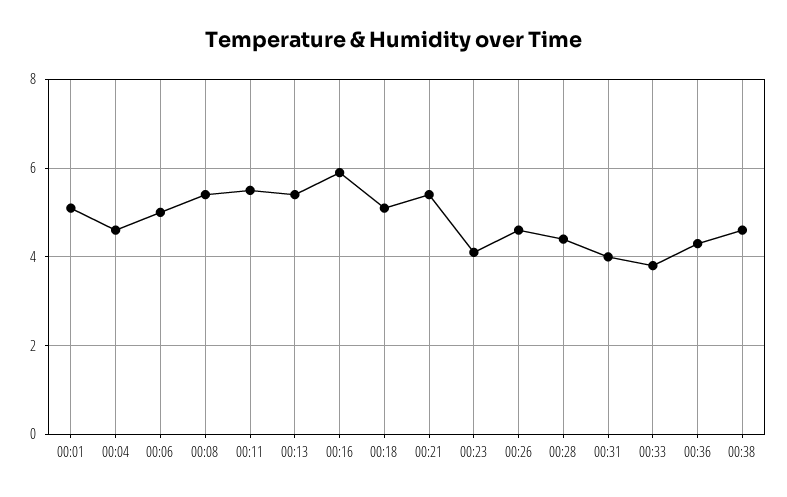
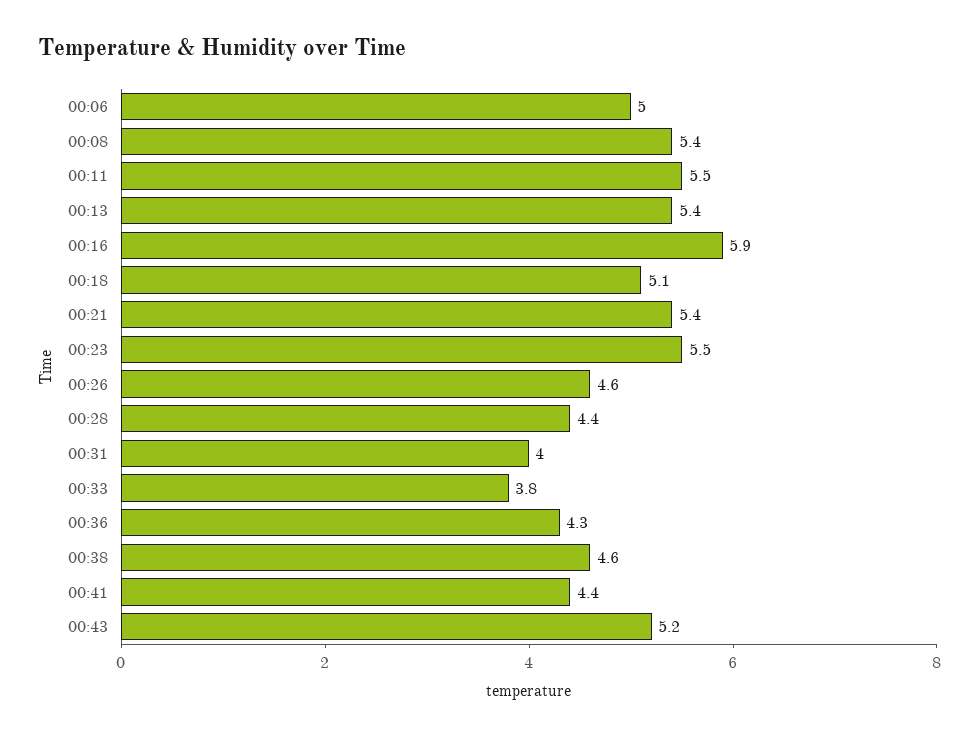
00:01: 5 -> none
00:04: 4.5 -> none
00:23: 4 -> 5.5
00:41: none -> 4.4
00:43: none -> 5.2

